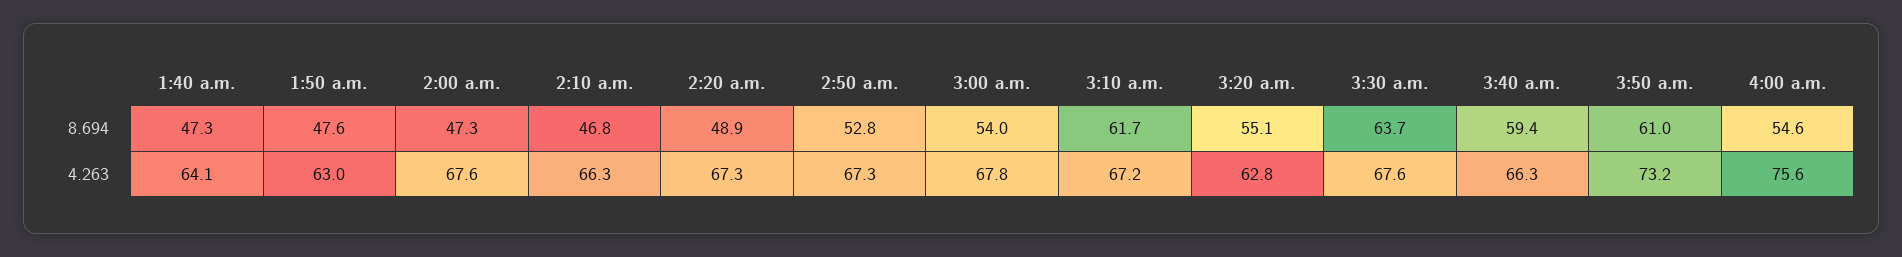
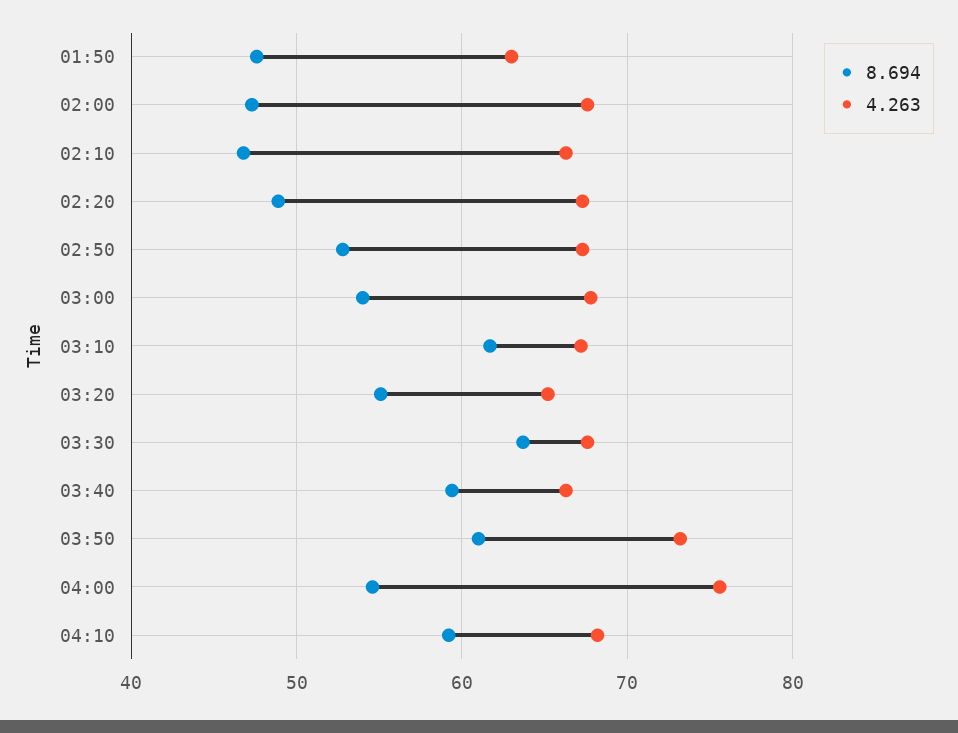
8.694, 1:40 a.m.: 47.3 -> none
4.263, 1:40 a.m.: 64.1 -> none
4.263, 3:20 a.m.: 62.8 -> 65
8.694, 04:10: none -> 59
4.263, 04:10: none -> 68

